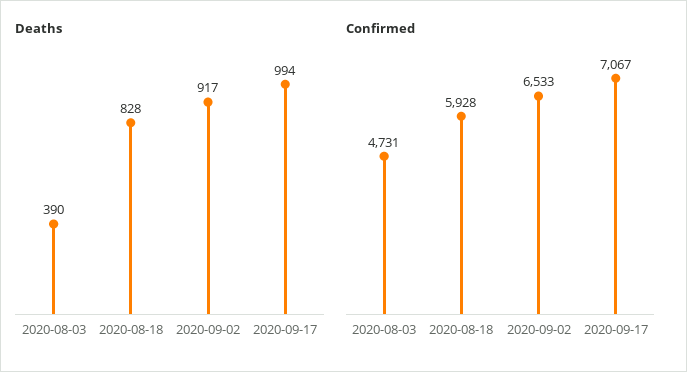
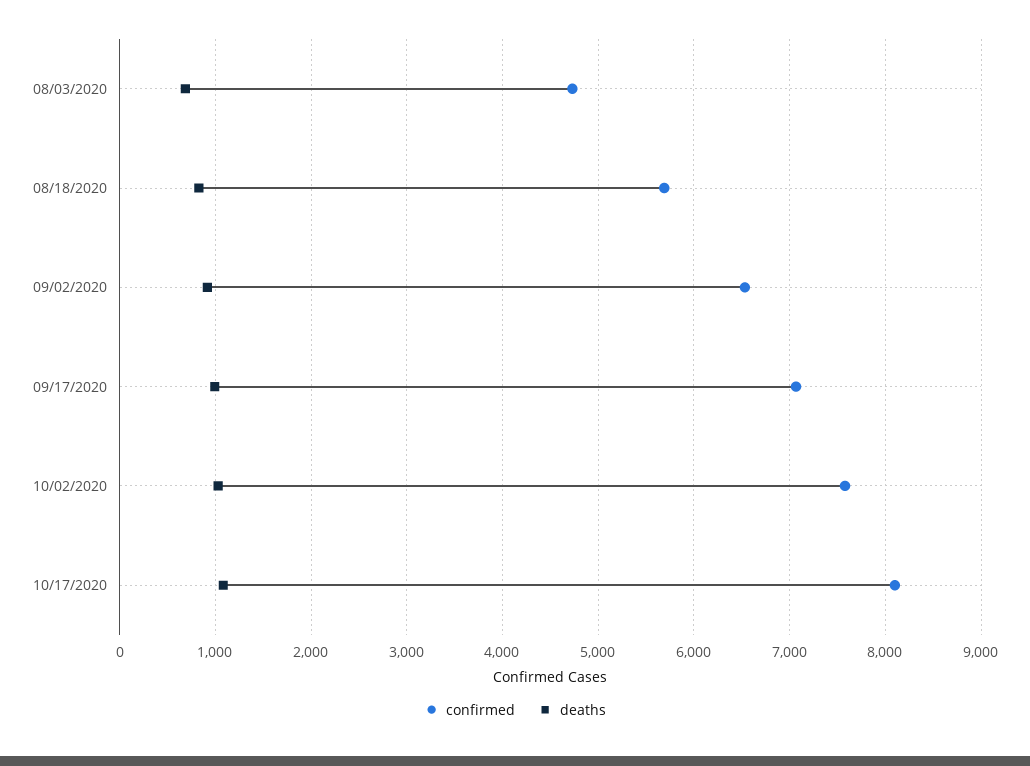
Deaths, 2020-08-03: 390 -> 700
Confirmed, 2020-08-18: 5928 -> 5700
Confirmed, 10/02/2020: none -> 7600
Deaths, 10/02/2020: none -> 1000
Confirmed, 10/17/2020: none -> 8100
Deaths, 10/17/2020: none -> 1100

